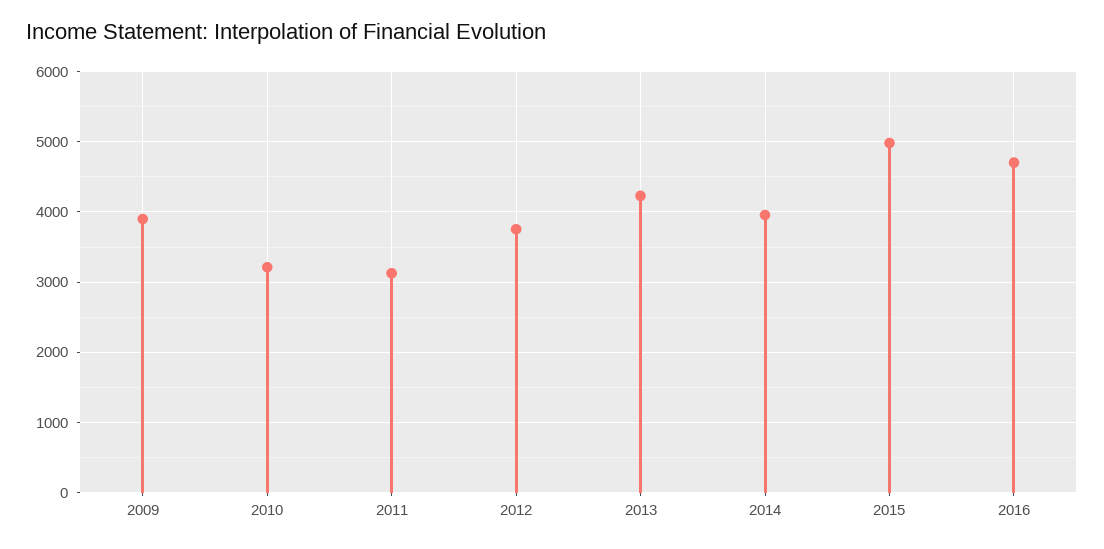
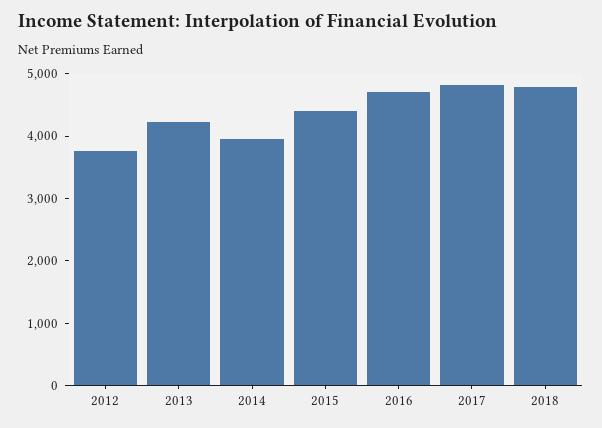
2009: 3900 -> none
2010: 3200 -> none
2011: 3100 -> none
2015: 5000 -> 4400
2017: none -> 4800
2018: none -> 4800

